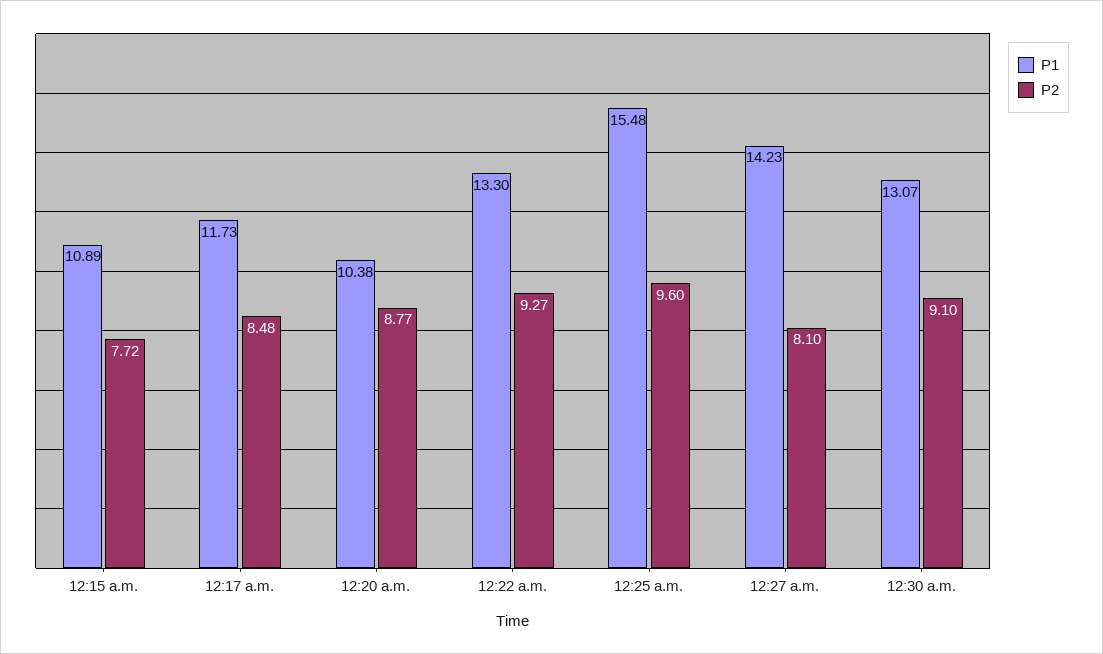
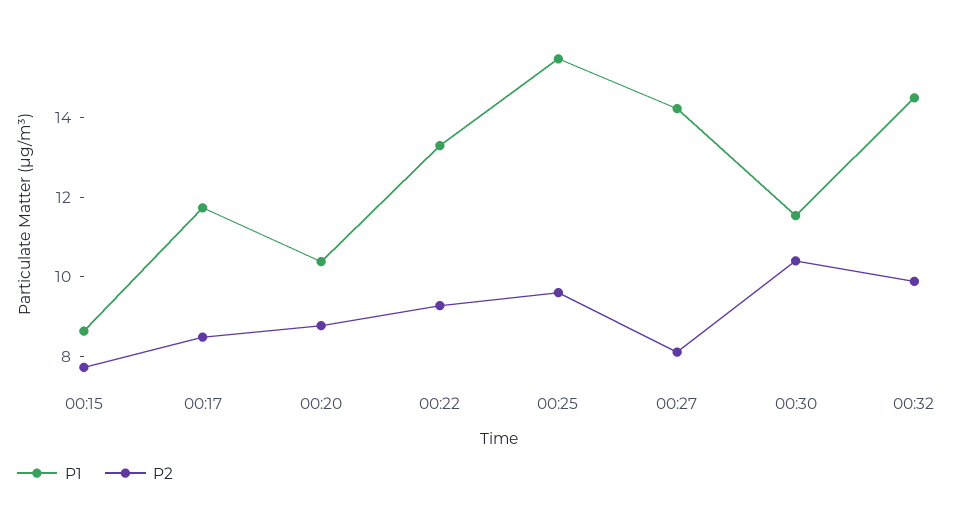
P1, 12:15 a.m.: 10.89 -> 8.5
P1, 12:30 a.m.: 13.07 -> 11.5
P2, 12:30 a.m.: 9.1 -> 10.5
P1, 00:32: none -> 14.5
P2, 00:32: none -> 10

